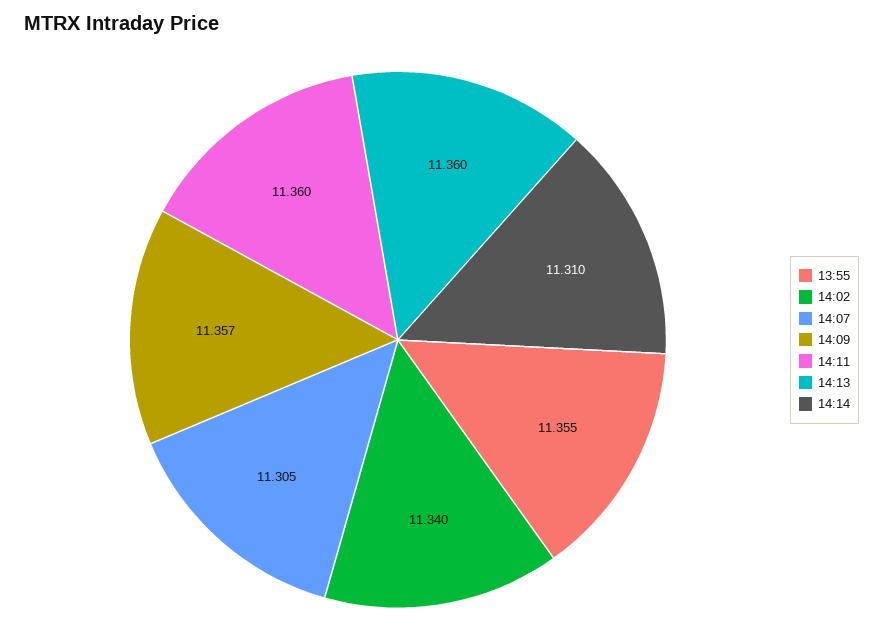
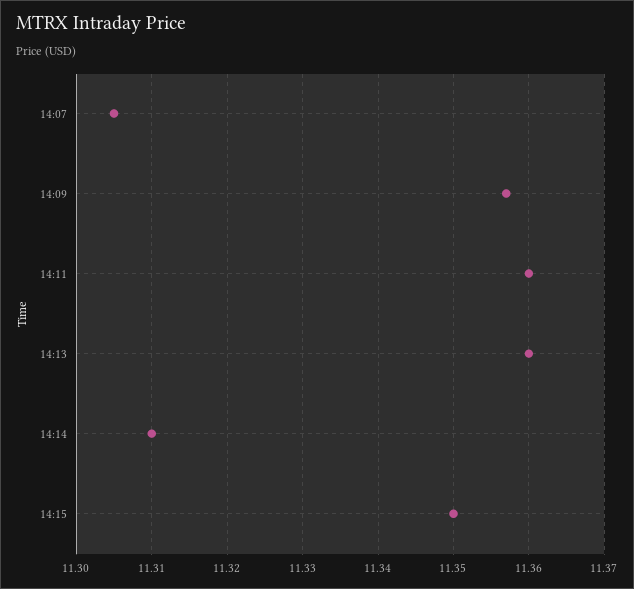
13:55: 11.355 -> none
14:02: 11.34 -> none
14:15: none -> 11.35

